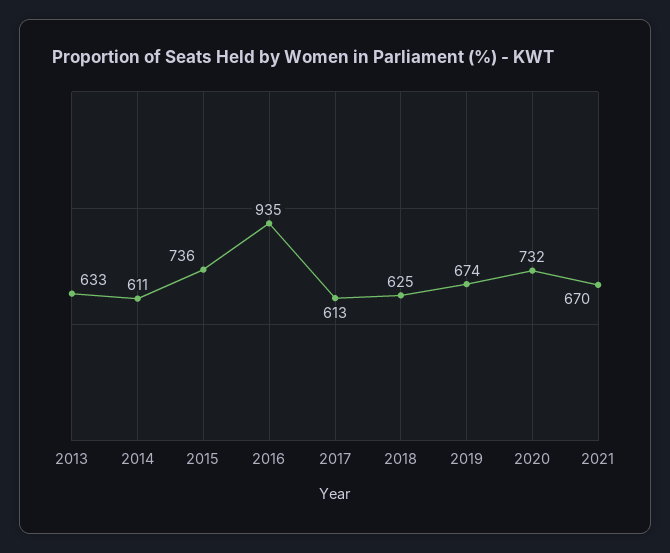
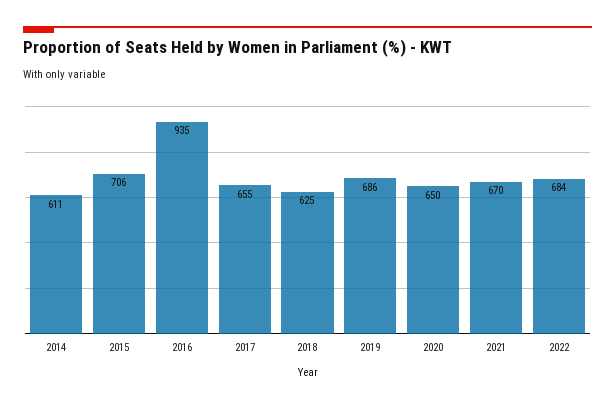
2013: 633 -> none
2015: 736 -> 706
2017: 613 -> 655
2019: 674 -> 686
2020: 732 -> 650
2022: none -> 684

